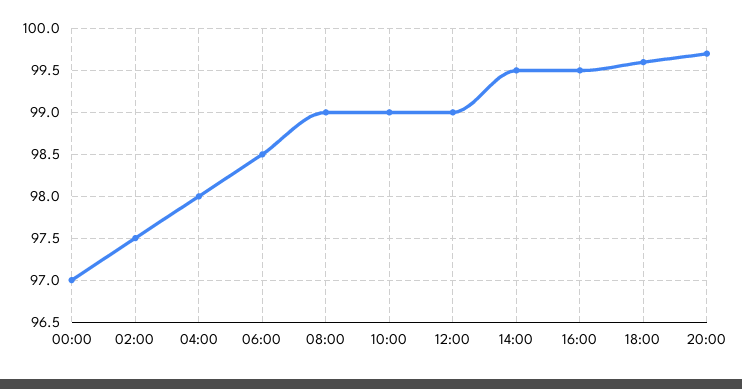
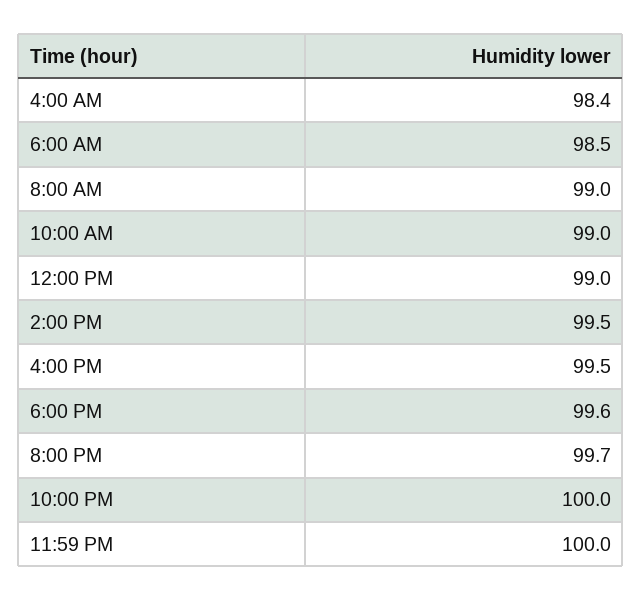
00:00: 97 -> none
02:00: 97.5 -> none
04:00: 98 -> 98.4
10:00 PM: none -> 100
11:59 PM: none -> 100

